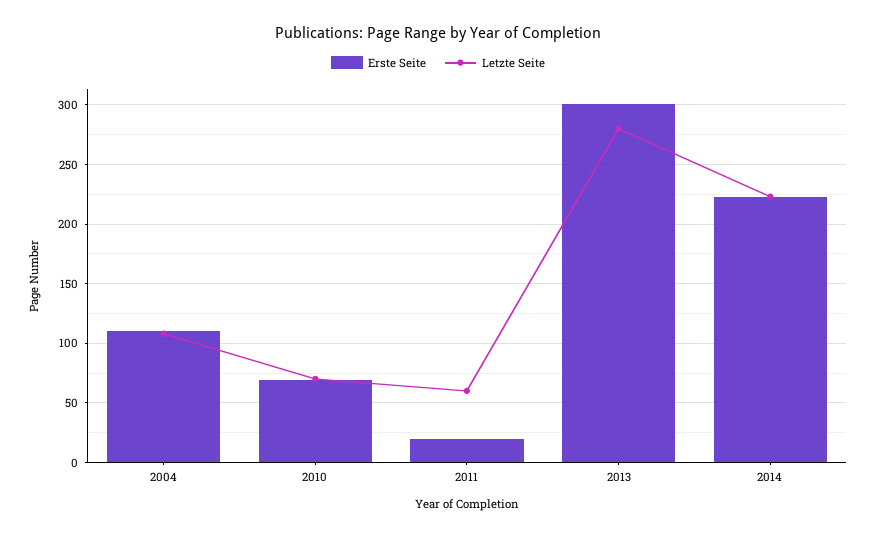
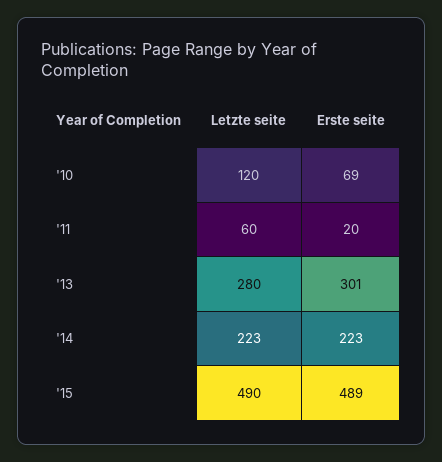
Erste Seite, 2004: 110 -> none
Letzte Seite, 2004: 110 -> none
Letzte Seite, 2010: 70 -> 120
Letzte Seite, '15: none -> 490
Erste Seite, '15: none -> 489

